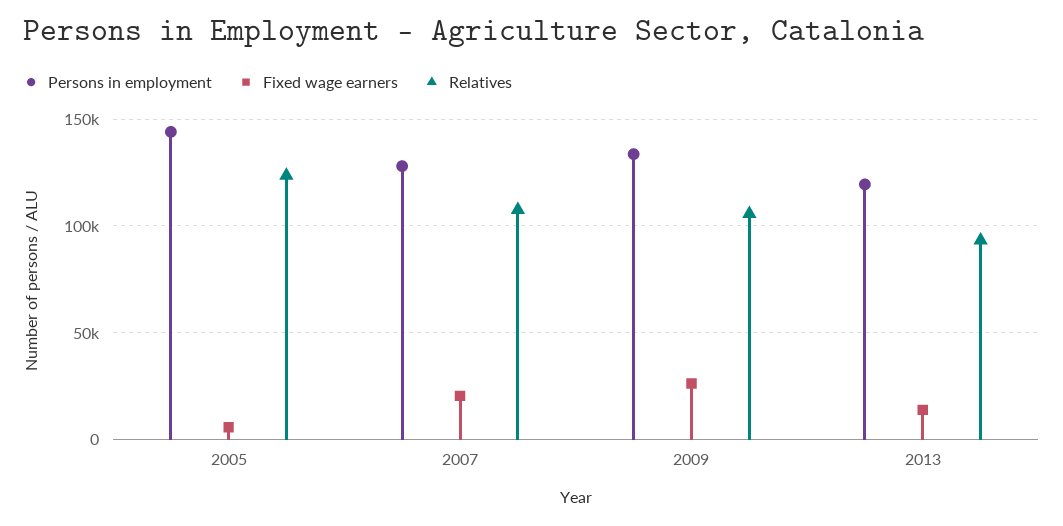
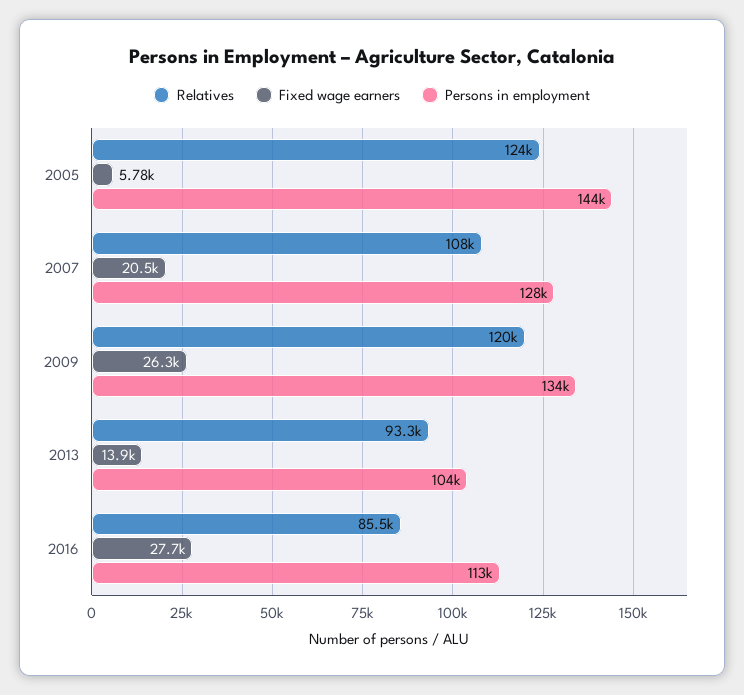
Relatives, 2009: 105000 -> 120000
Persons in employment, 2013: 120000 -> 104000
Relatives, 2016: none -> 85500
Fixed wage earners, 2016: none -> 27700
Persons in employment, 2016: none -> 113000

